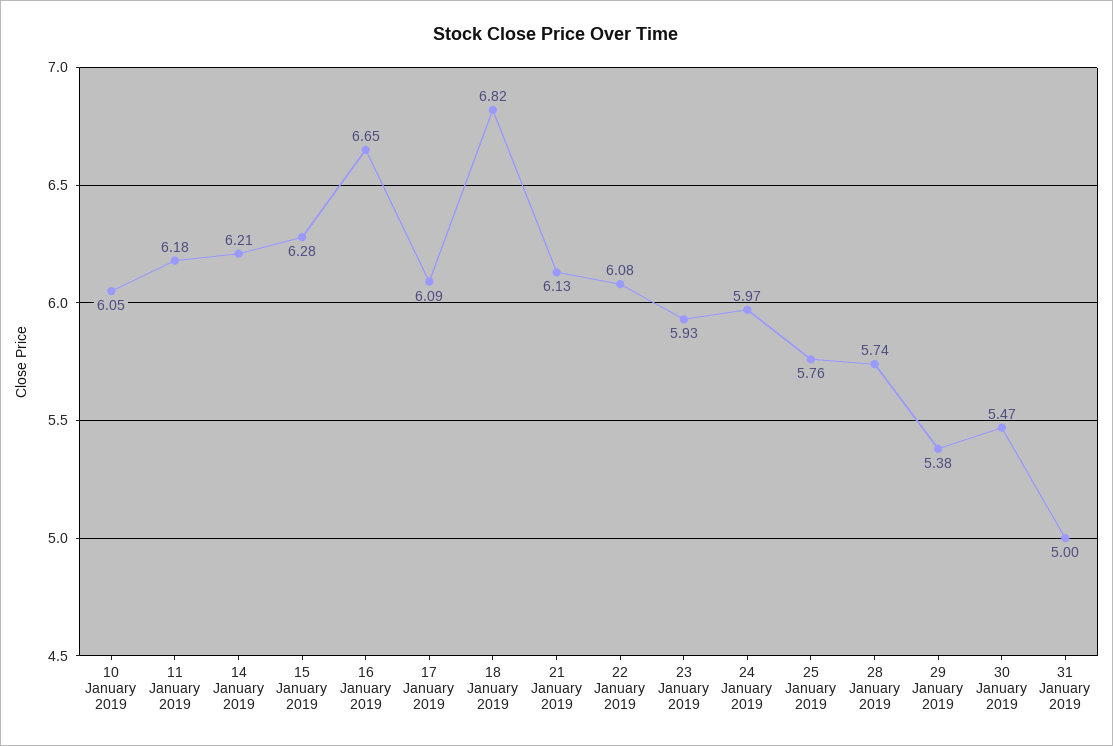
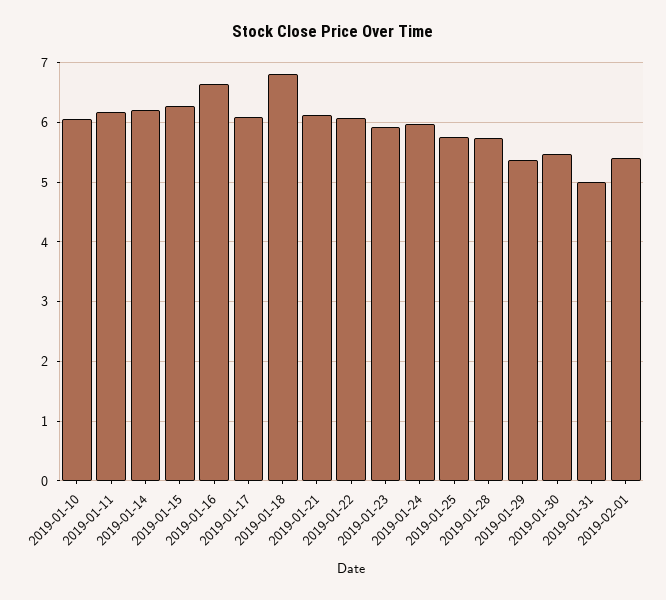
2019-02-01: none -> 5.4

